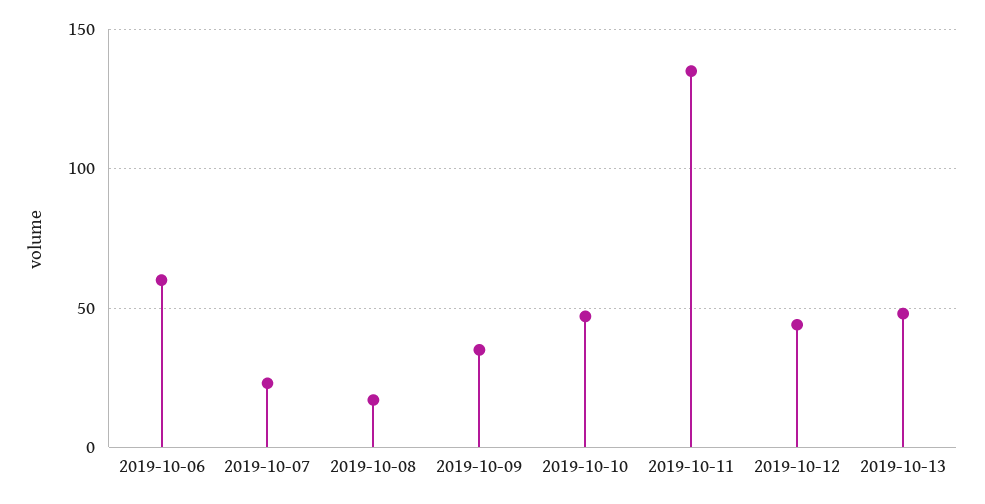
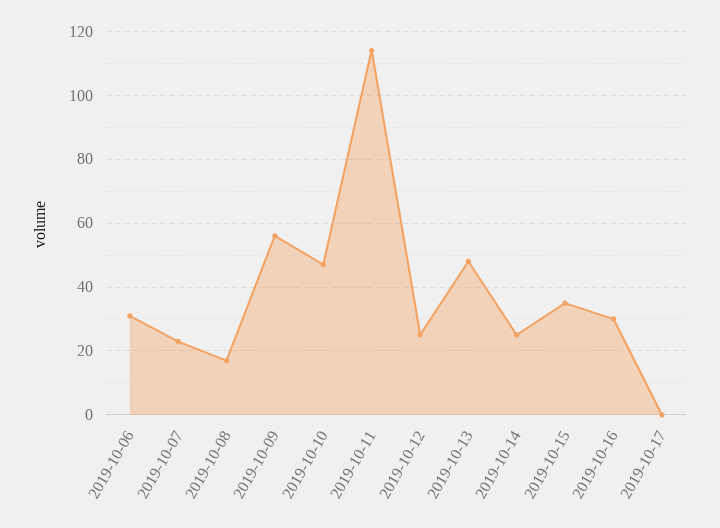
2019-10-06: 60 -> 30
2019-10-09: 35 -> 55
2019-10-11: 135 -> 115
2019-10-12: 45 -> 25
2019-10-14: none -> 25
2019-10-15: none -> 35
2019-10-16: none -> 30
2019-10-17: none -> 0

